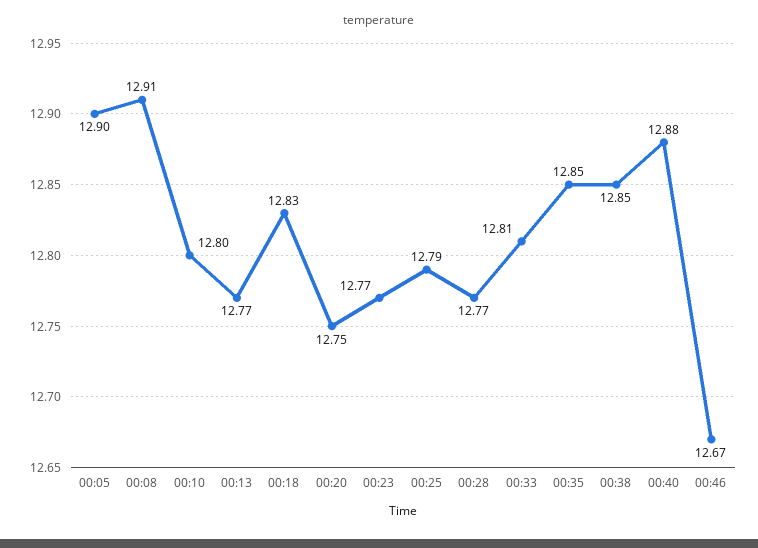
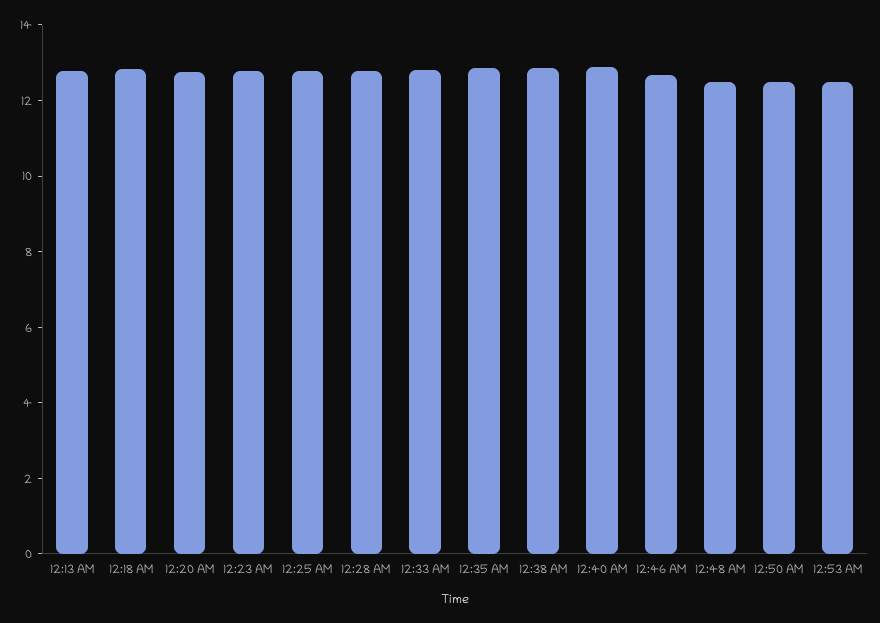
00:05: 12.9 -> none
00:08: 12.91 -> none
00:10: 12.8 -> none
12:48 AM: none -> 12.5
12:50 AM: none -> 12.5
12:53 AM: none -> 12.5

